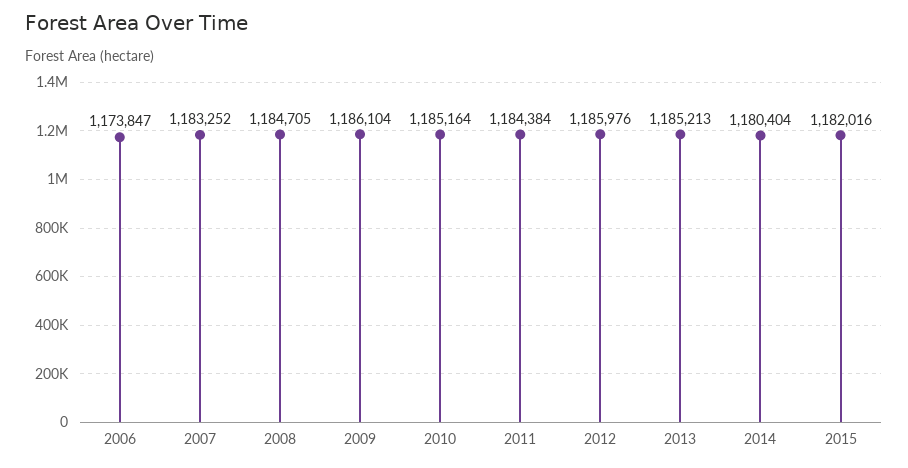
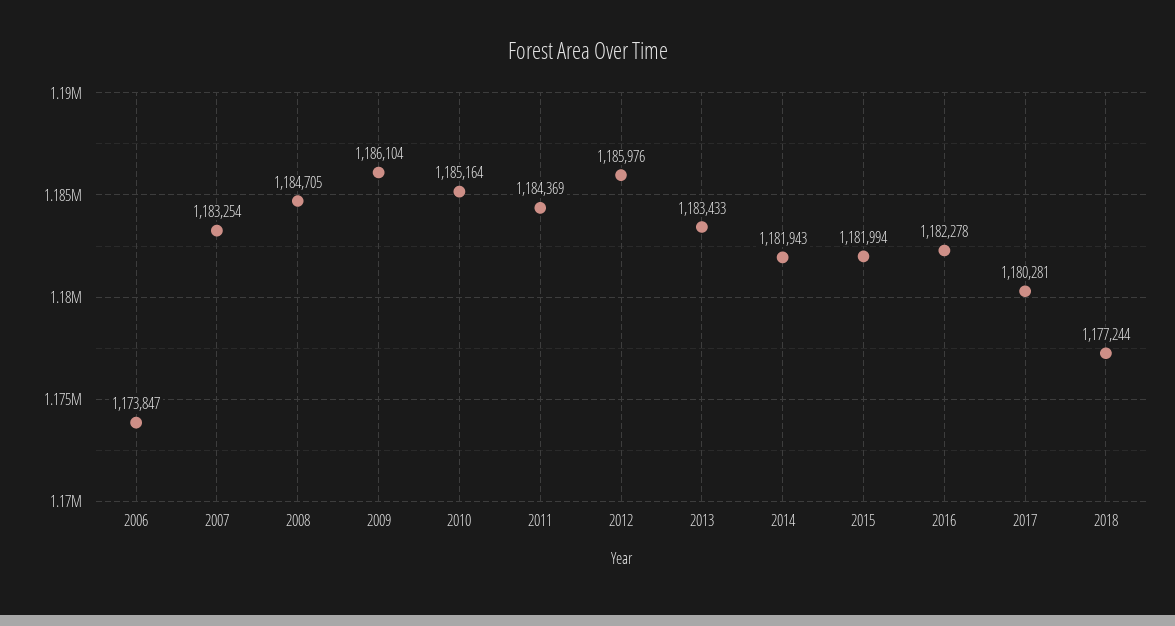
2007: 1183252 -> 1183254
2011: 1184384 -> 1184369
2013: 1185213 -> 1183433
2014: 1180404 -> 1181943
2015: 1182016 -> 1181994
2016: none -> 1182278
2017: none -> 1180281
2018: none -> 1177244

